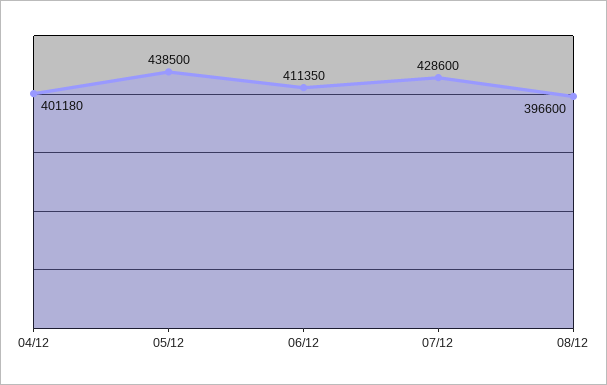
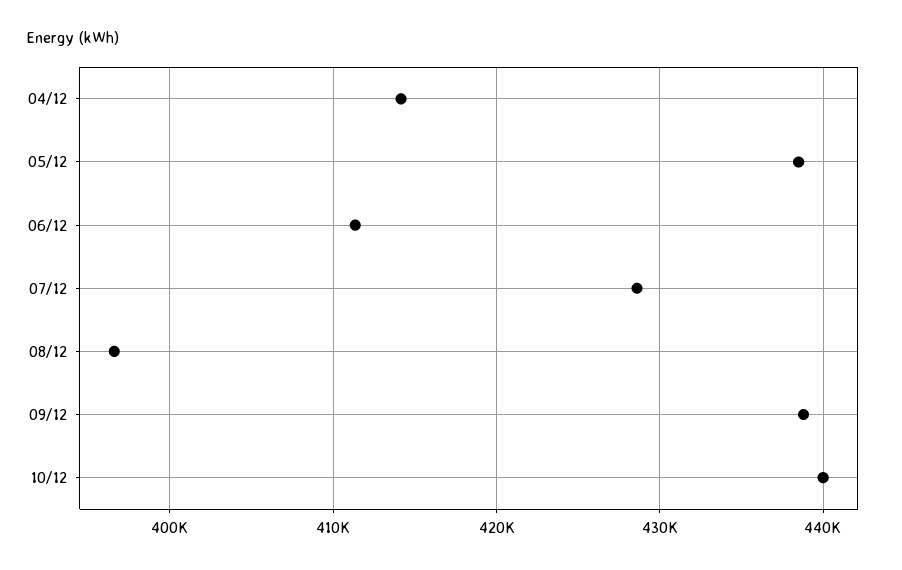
04/12: 401180 -> 414000
09/12: none -> 439000
10/12: none -> 440000

